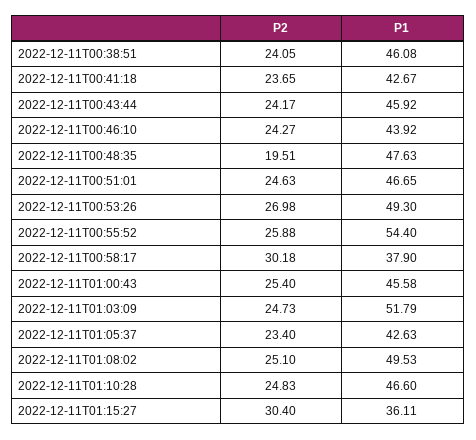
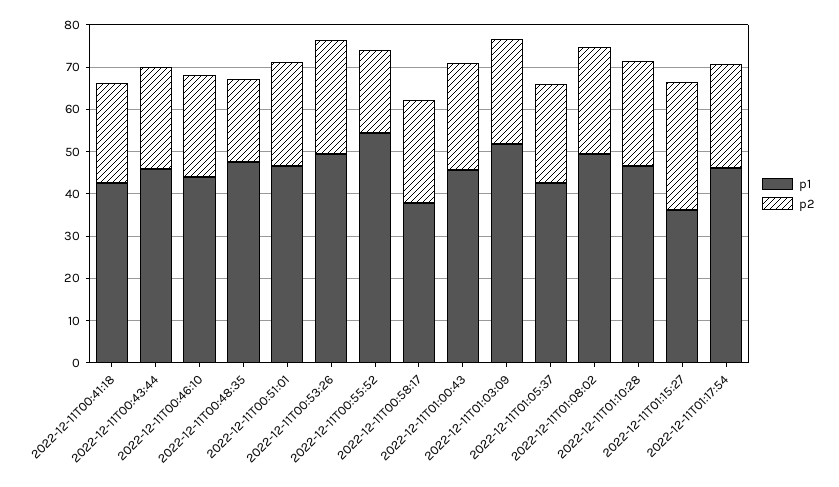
P2, 2022-12-11T00:38:51: 24.05 -> none
P1, 2022-12-11T00:38:51: 46.08 -> none
P2, 2022-12-11T00:55:52: 25.88 -> 20
P2, 2022-12-11T00:58:17: 30.18 -> 24
P1, 2022-12-11T01:17:54: none -> 46
P2, 2022-12-11T01:17:54: none -> 24

